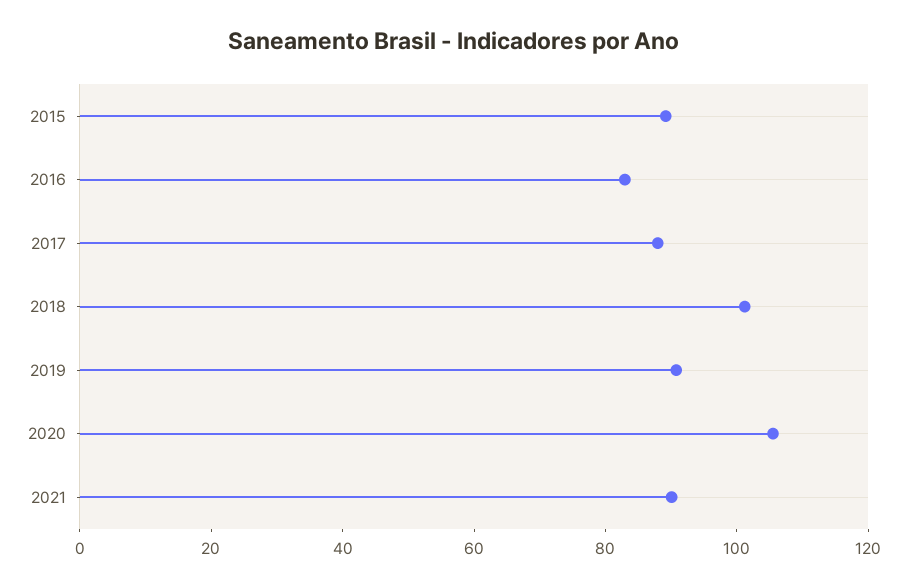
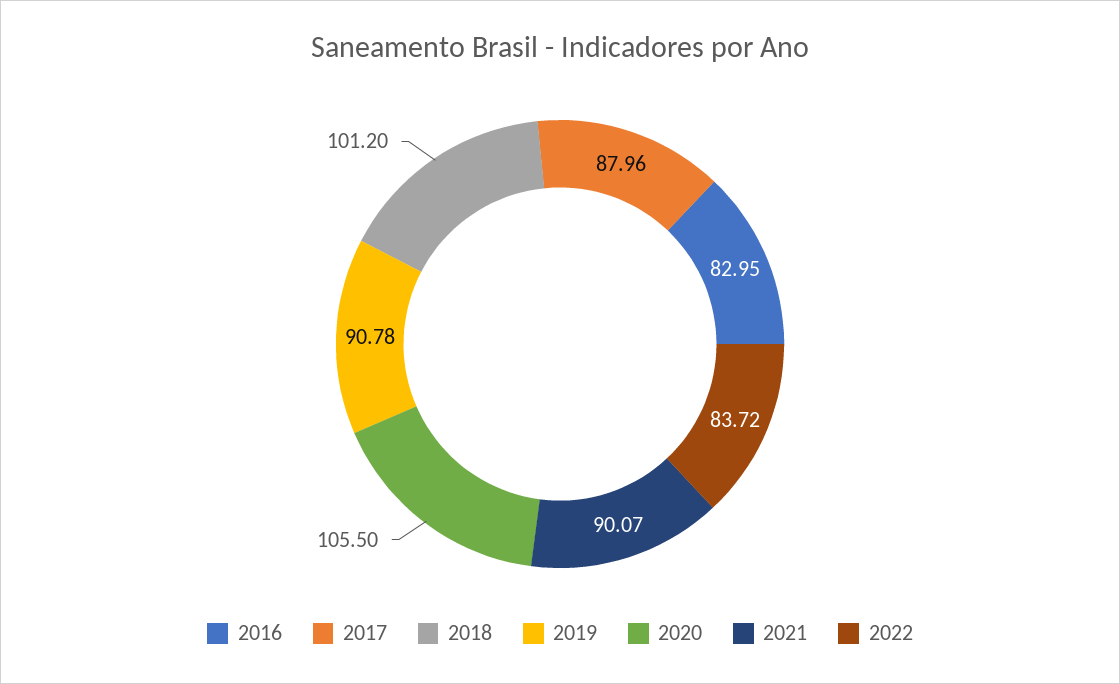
2015: 90 -> none
2022: none -> 83.72

